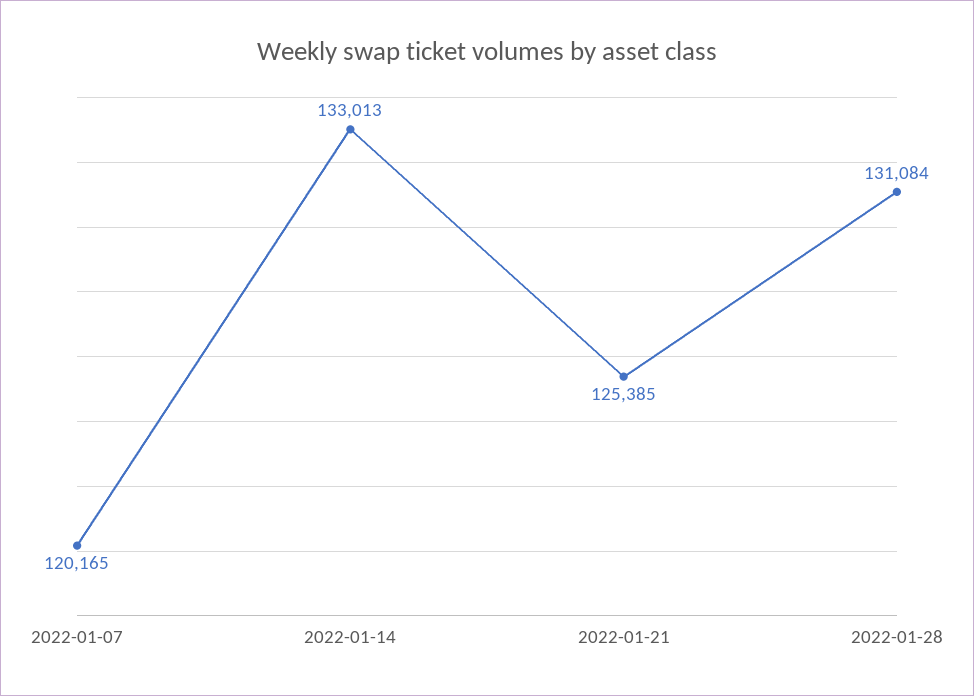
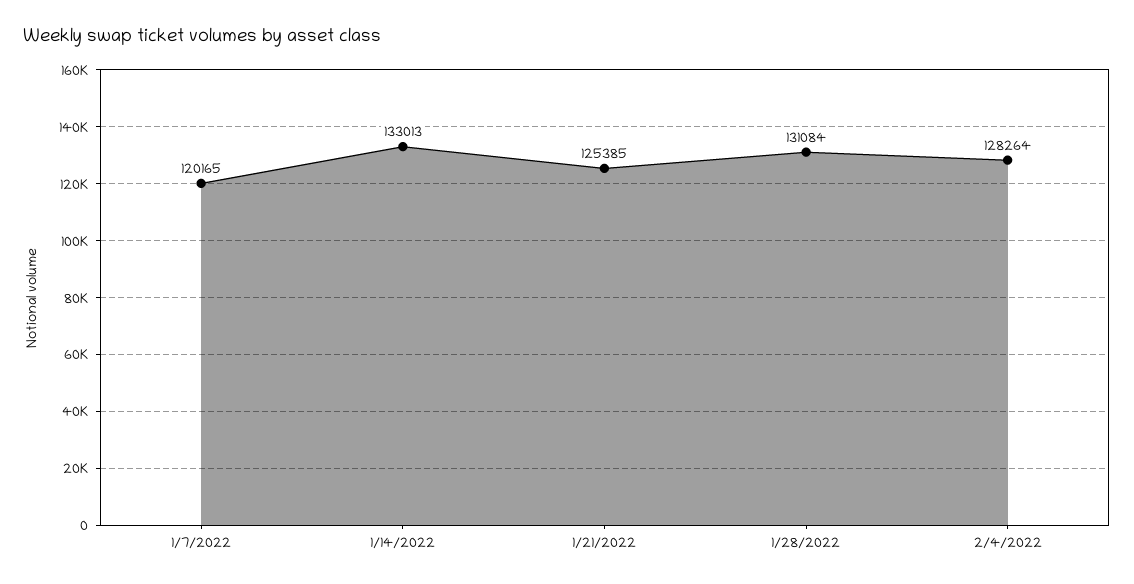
2/4/2022: none -> 128264

